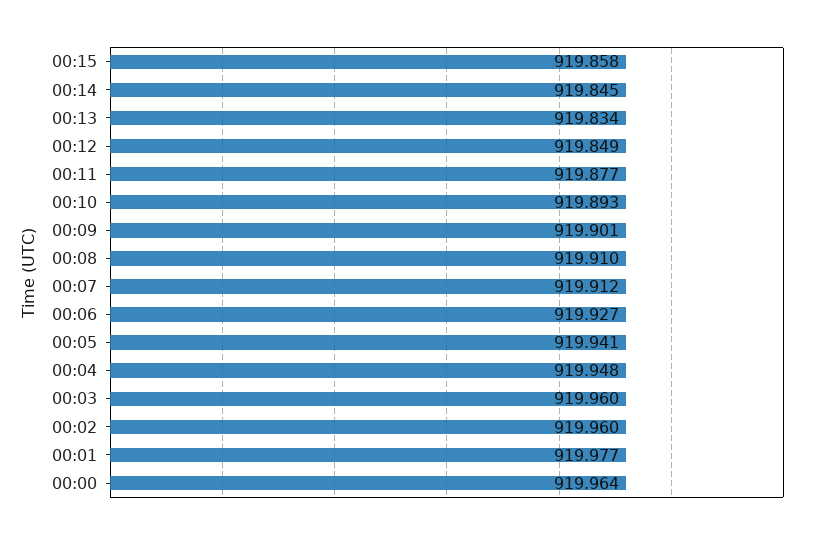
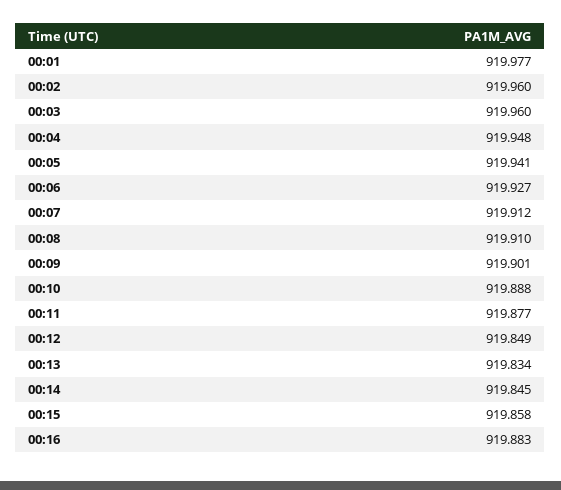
00:10: 919.893 -> 919.888
00:00: 919.964 -> none
00:16: none -> 919.883

